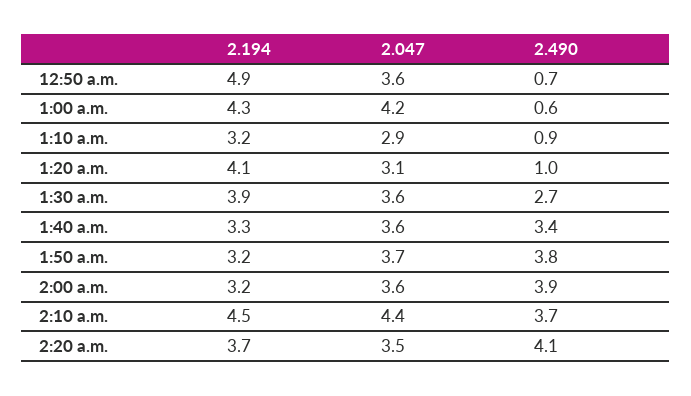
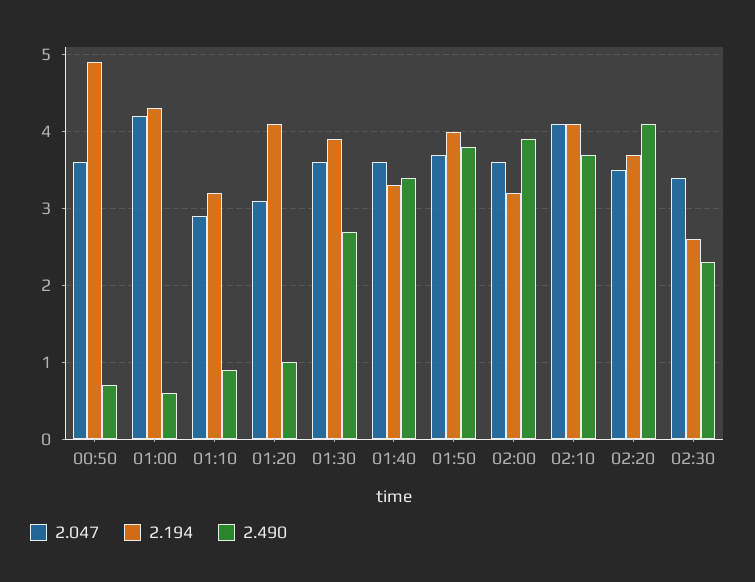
2.194, 1:50 a.m.: 3.2 -> 4
2.194, 2:10 a.m.: 4.5 -> 4.1
2.047, 2:10 a.m.: 4.4 -> 4.1
2.047, 02:30: none -> 3.4
2.194, 02:30: none -> 2.6
2.490, 02:30: none -> 2.3

